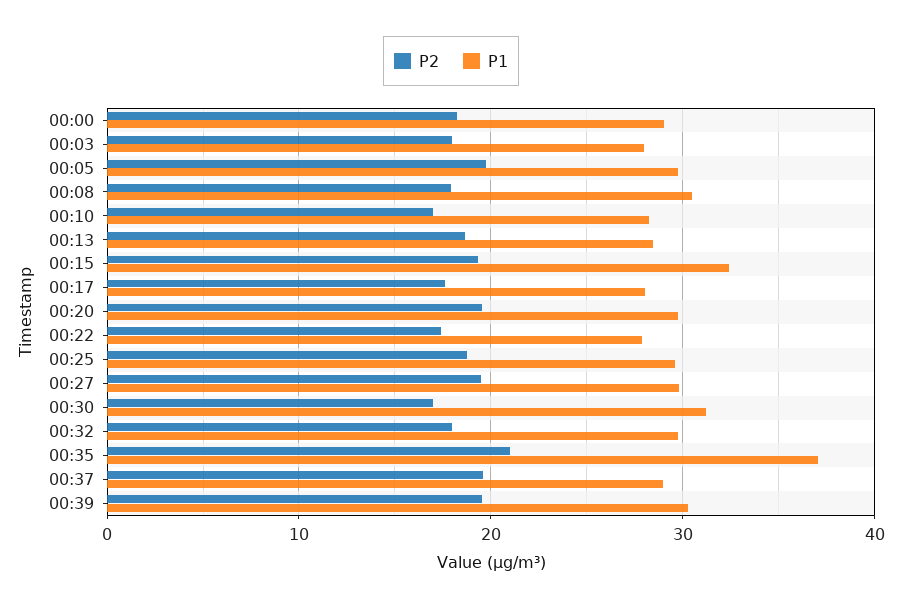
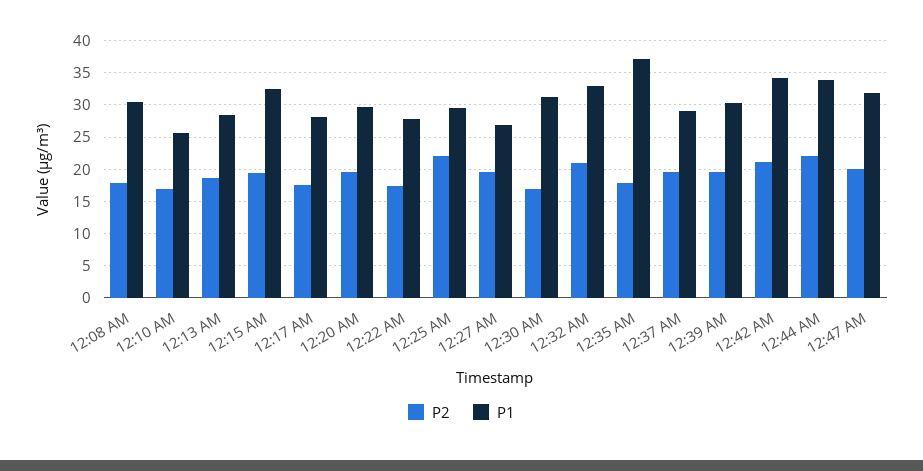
P2, 00:00: 18 -> none
P1, 00:00: 29 -> none
P2, 00:03: 18 -> none
P1, 00:03: 28 -> none
P2, 00:05: 20 -> none
P1, 00:05: 30 -> none
P1, 00:10: 28 -> 26
P2, 00:25: 19 -> 22
P1, 00:27: 30 -> 27
P2, 00:32: 18 -> 21
P1, 00:32: 30 -> 33
P2, 00:35: 21 -> 18
P2, 12:42 AM: none -> 21
P1, 12:42 AM: none -> 34
P2, 12:44 AM: none -> 22
P1, 12:44 AM: none -> 34
P2, 12:47 AM: none -> 20
P1, 12:47 AM: none -> 32

